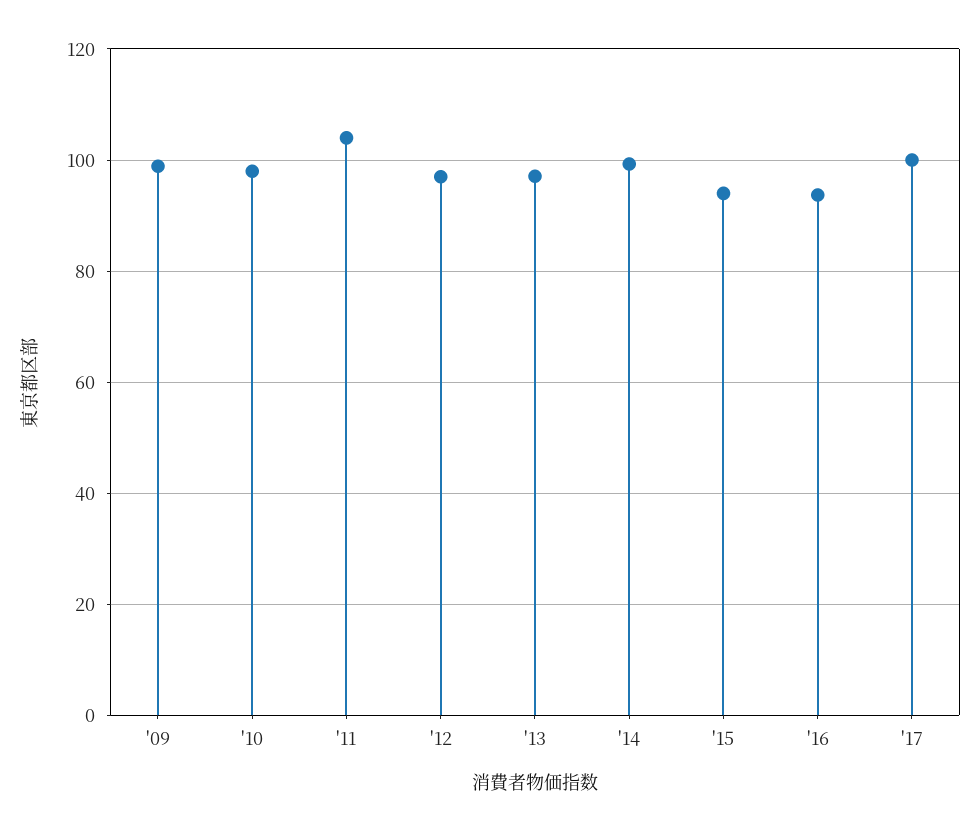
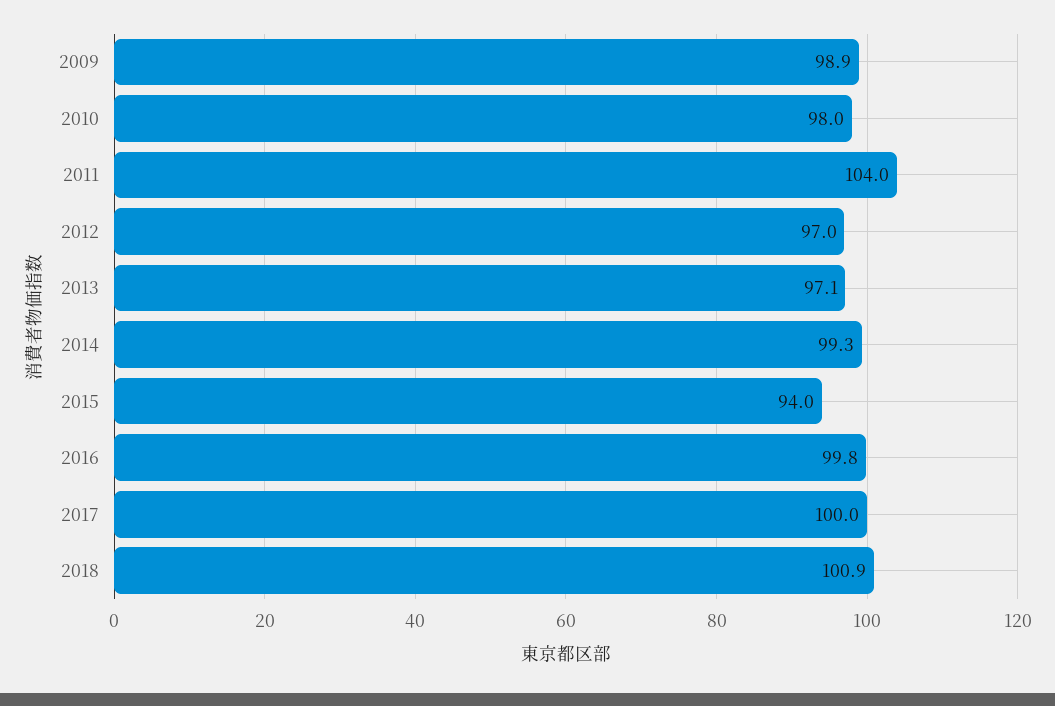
'16: 94 -> 99.8
2018: none -> 100.9

